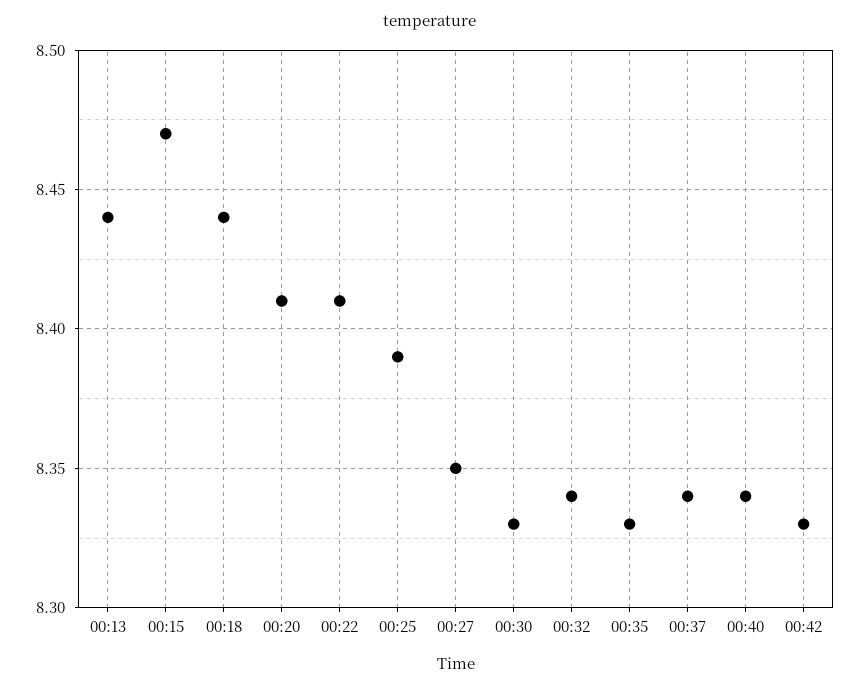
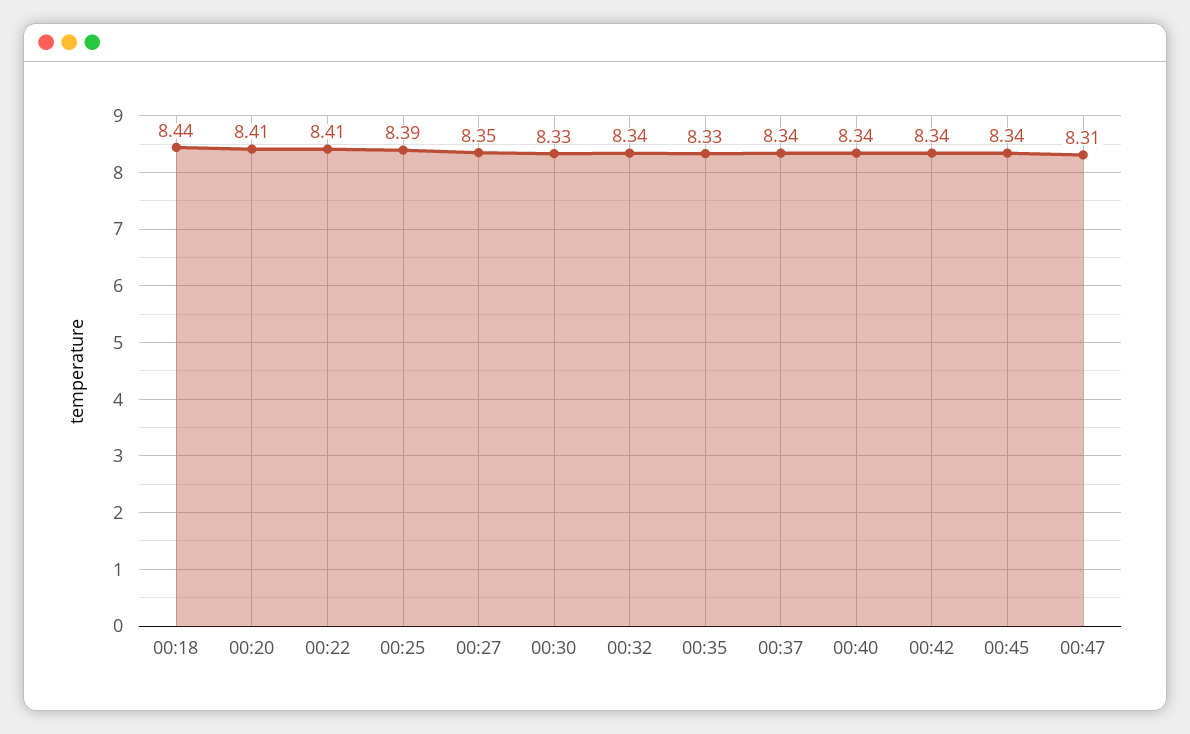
00:13: 8.44 -> none
00:15: 8.47 -> none
00:42: 8.33 -> 8.34
00:45: none -> 8.34
00:47: none -> 8.31

